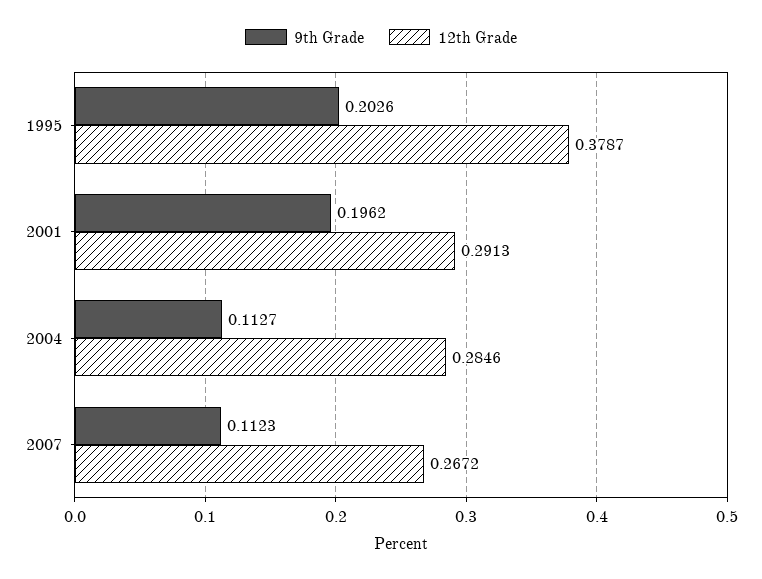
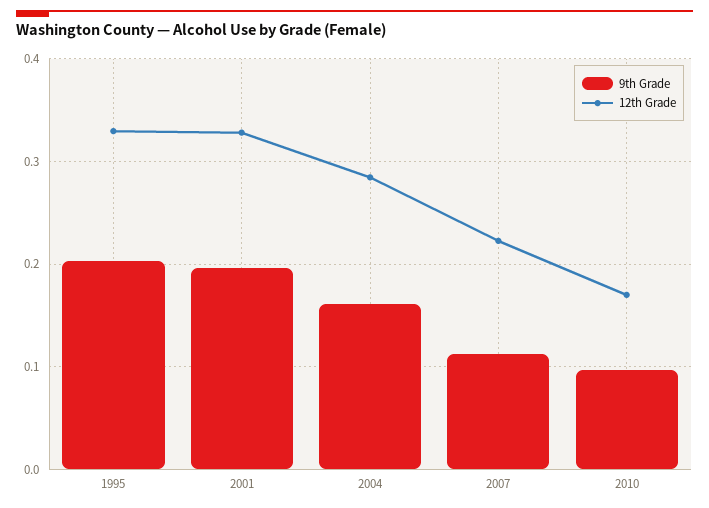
12th Grade, 1995: 0.3787 -> 0.33
12th Grade, 2001: 0.2913 -> 0.33
9th Grade, 2004: 0.1127 -> 0.16
12th Grade, 2007: 0.2672 -> 0.22
9th Grade, 2010: none -> 0.1
12th Grade, 2010: none -> 0.17

